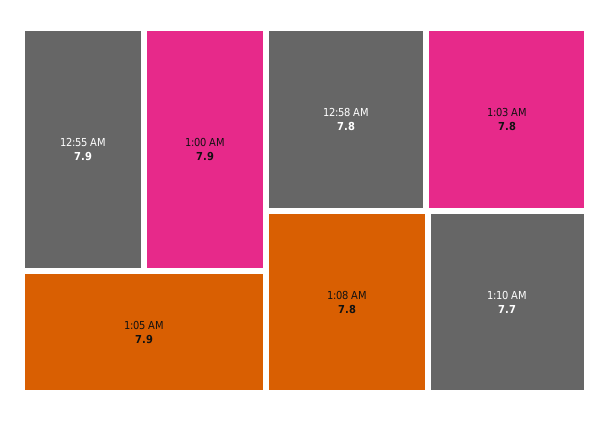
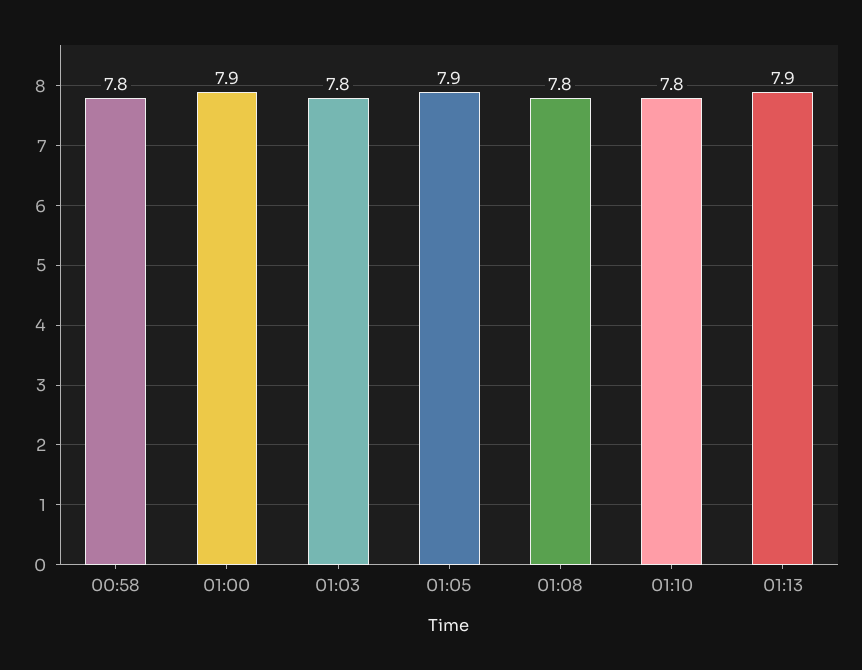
12:55 AM: 7.9 -> none
1:10 AM: 7.7 -> 7.8
01:13: none -> 7.9

